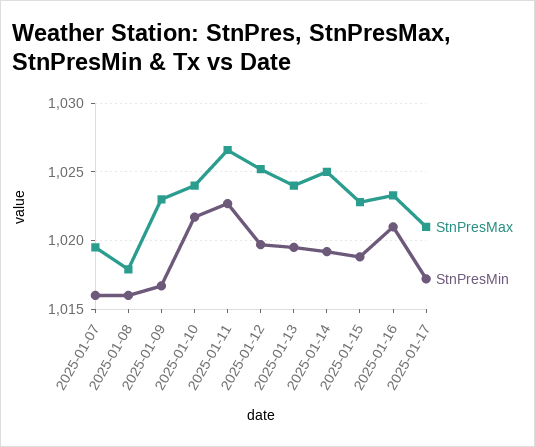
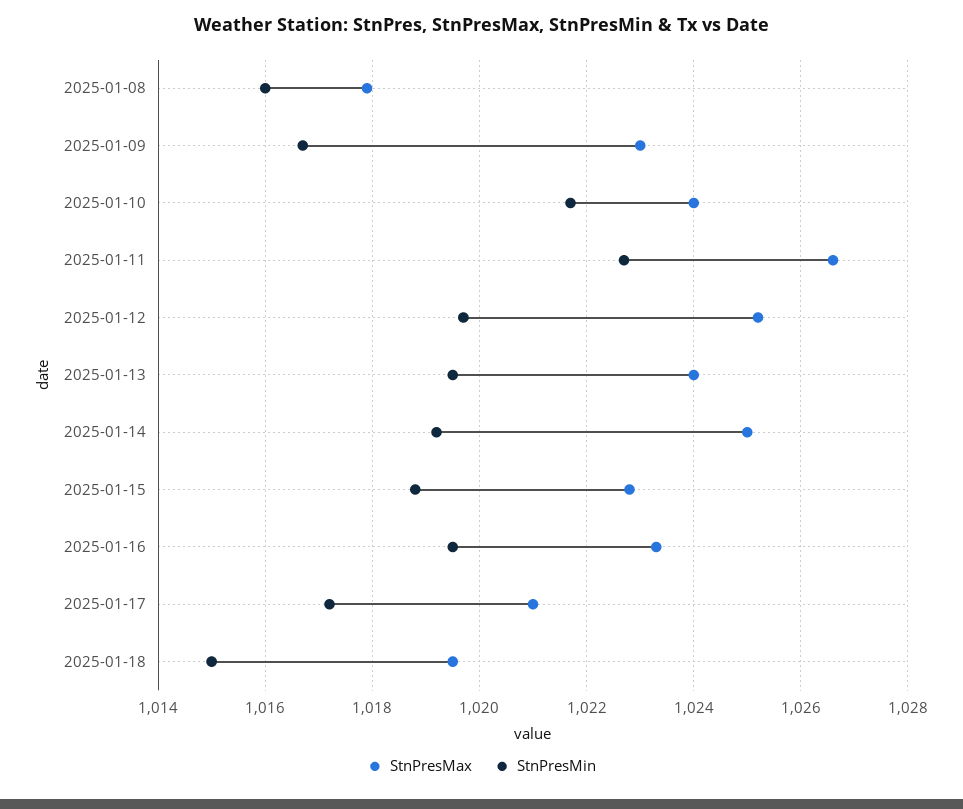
StnPresMax, 2025-01-07: 1019.5 -> none
StnPresMin, 2025-01-07: 1016 -> none
StnPresMin, 2025-01-16: 1021 -> 1019.5
StnPresMax, 2025-01-18: none -> 1019.5
StnPresMin, 2025-01-18: none -> 1015

